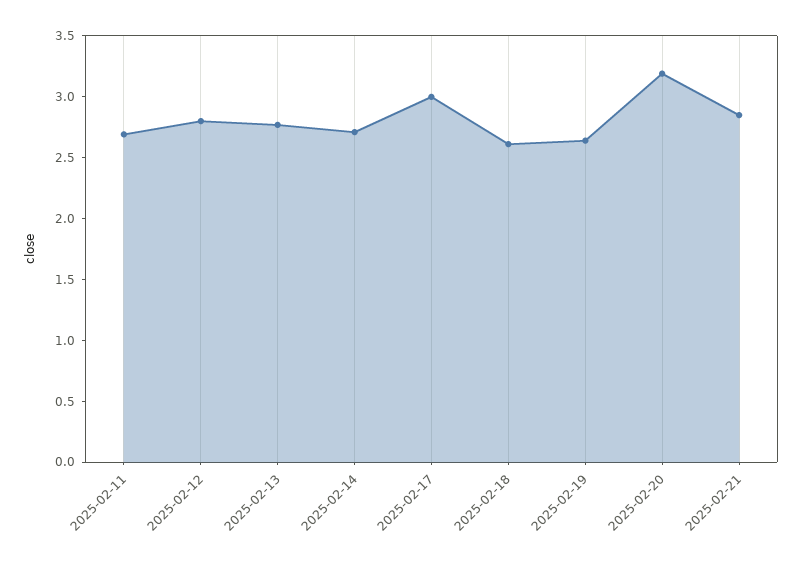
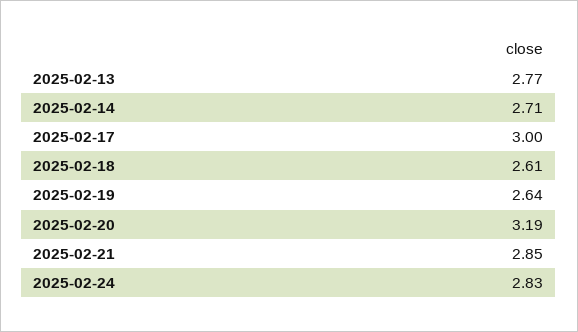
2025-02-11: 2.7 -> none
2025-02-12: 2.8 -> none
2025-02-24: none -> 2.83

